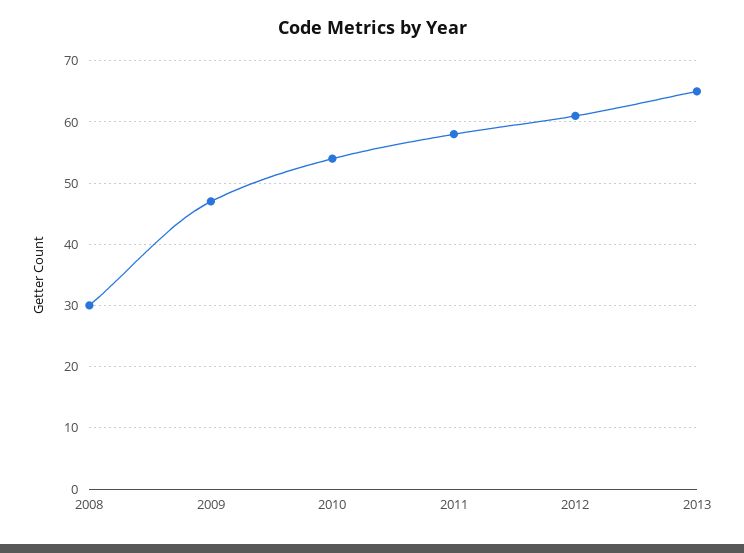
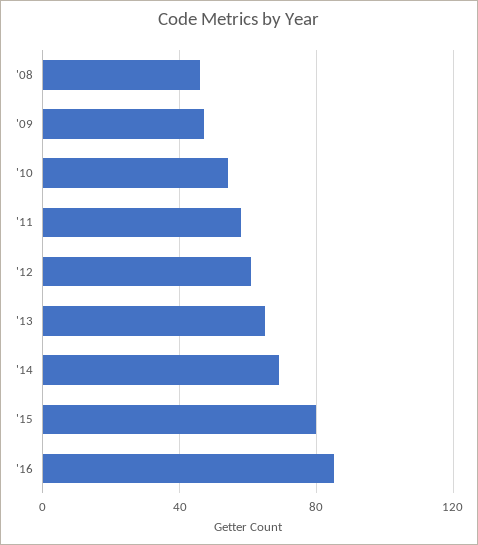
2008: 30 -> 45
'14: none -> 70
'15: none -> 80
'16: none -> 85

